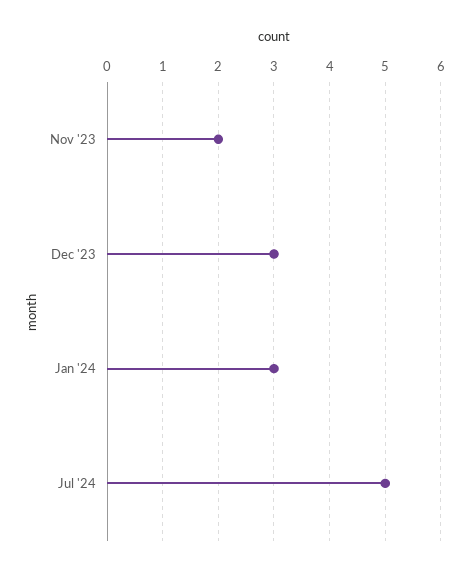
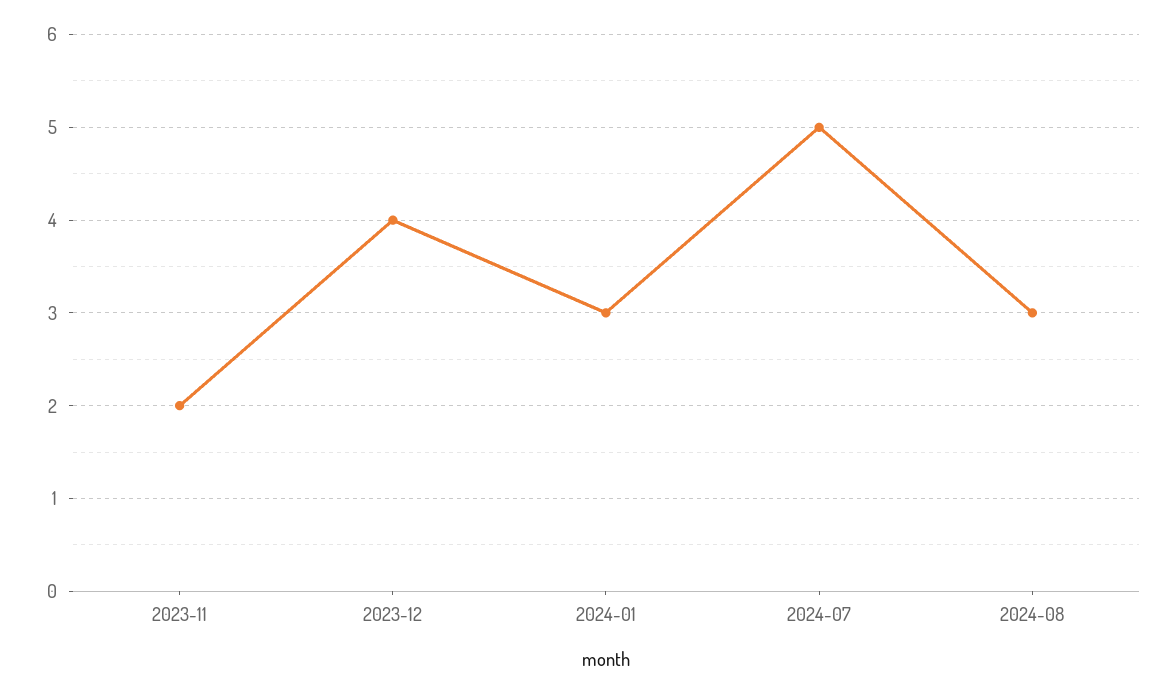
Dec '23: 3 -> 4
2024-08: none -> 3

